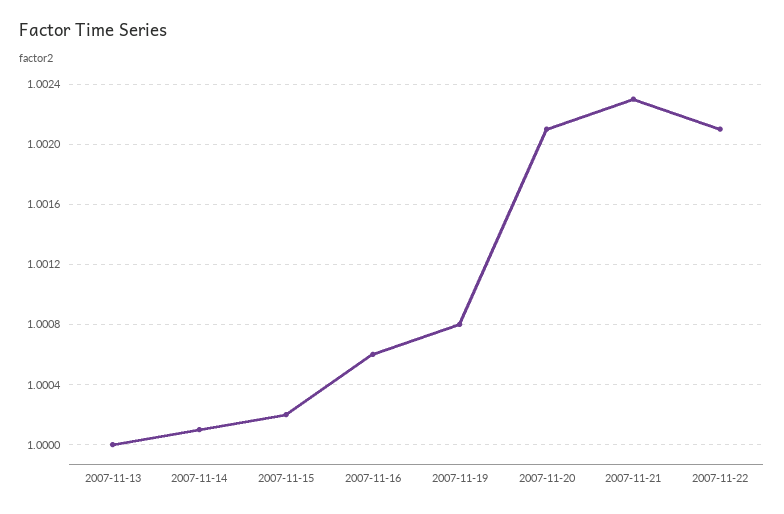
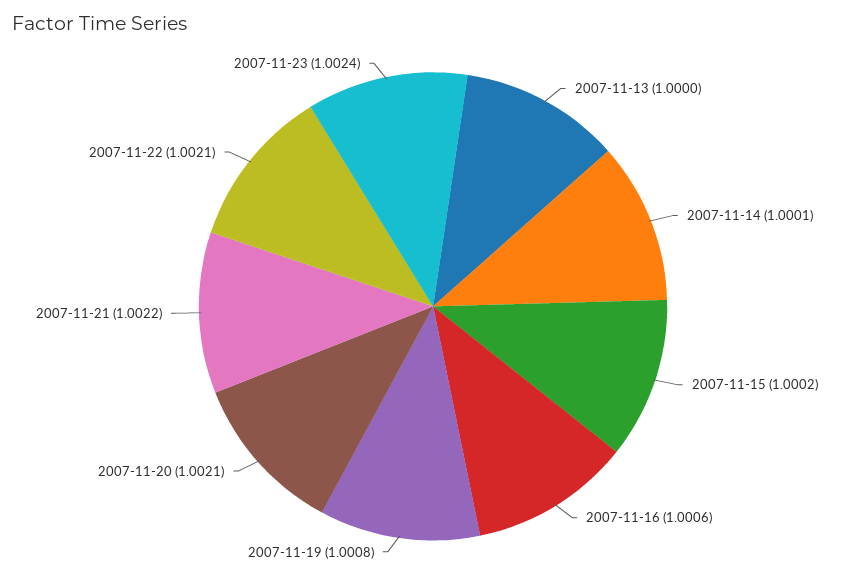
2007-11-21: 1.0023 -> 1.0022
2007-11-23: none -> 1.0024

